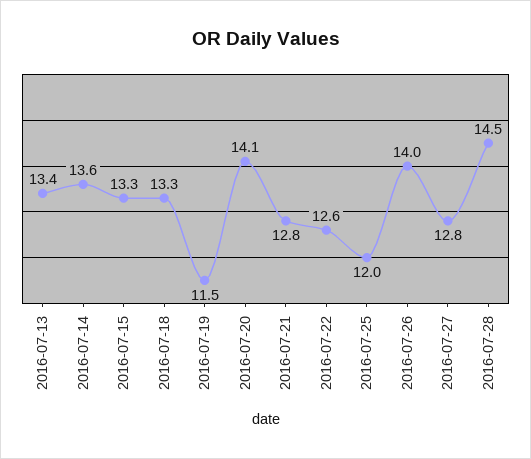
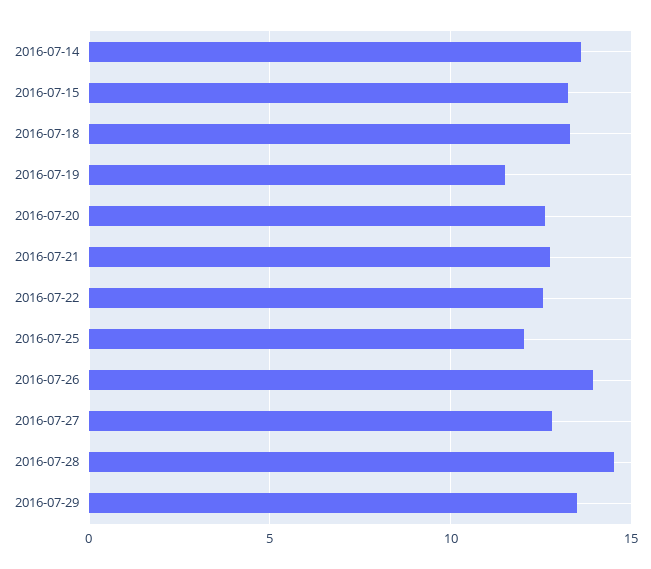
2016-07-13: 13.4 -> none
2016-07-20: 14.1 -> 12.5
2016-07-29: none -> 13.5

